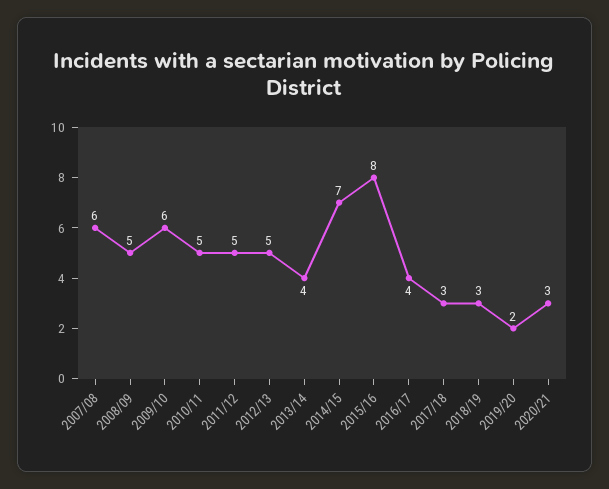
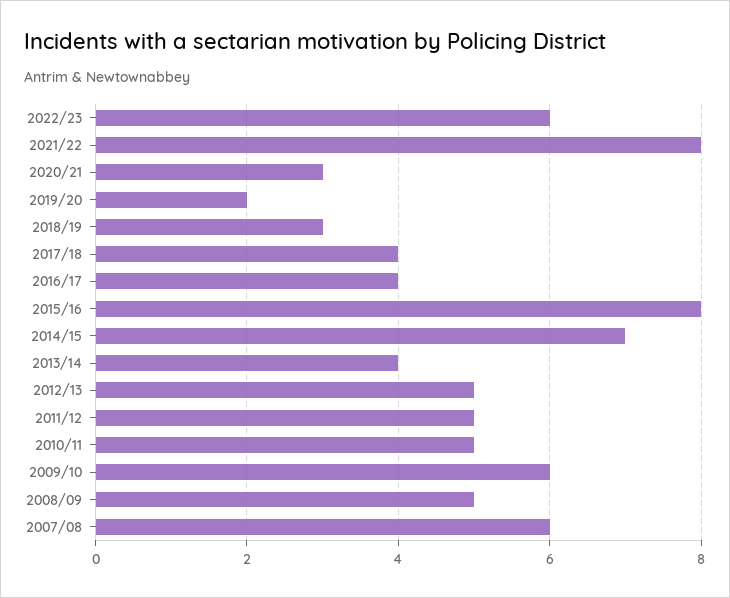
2017/18: 3 -> 4
2022/23: none -> 6
2021/22: none -> 8

